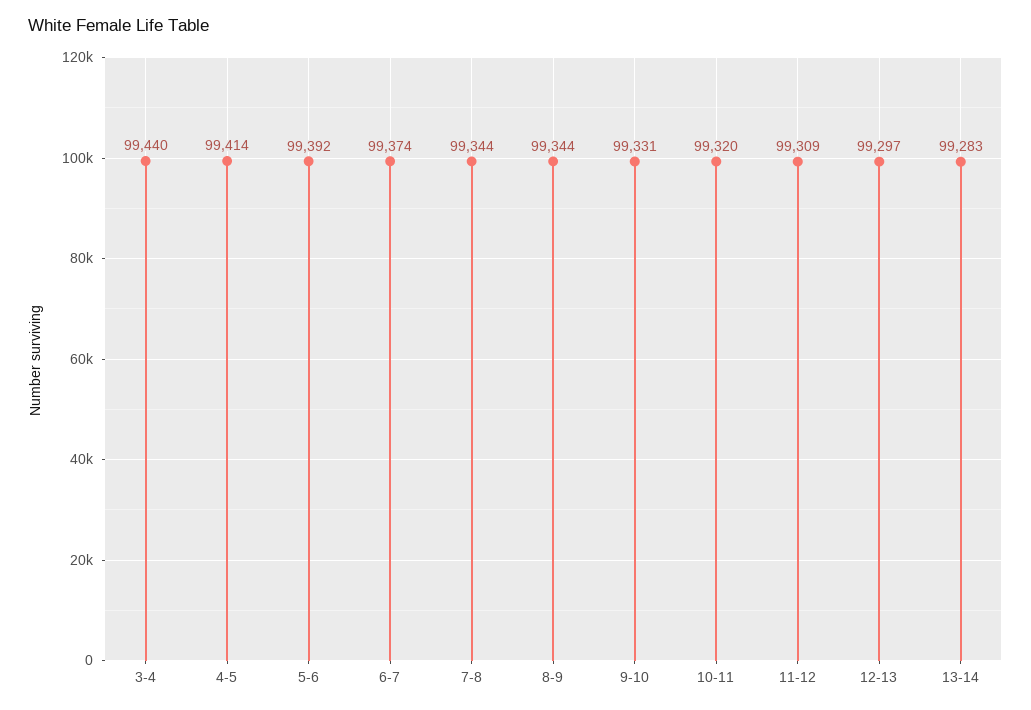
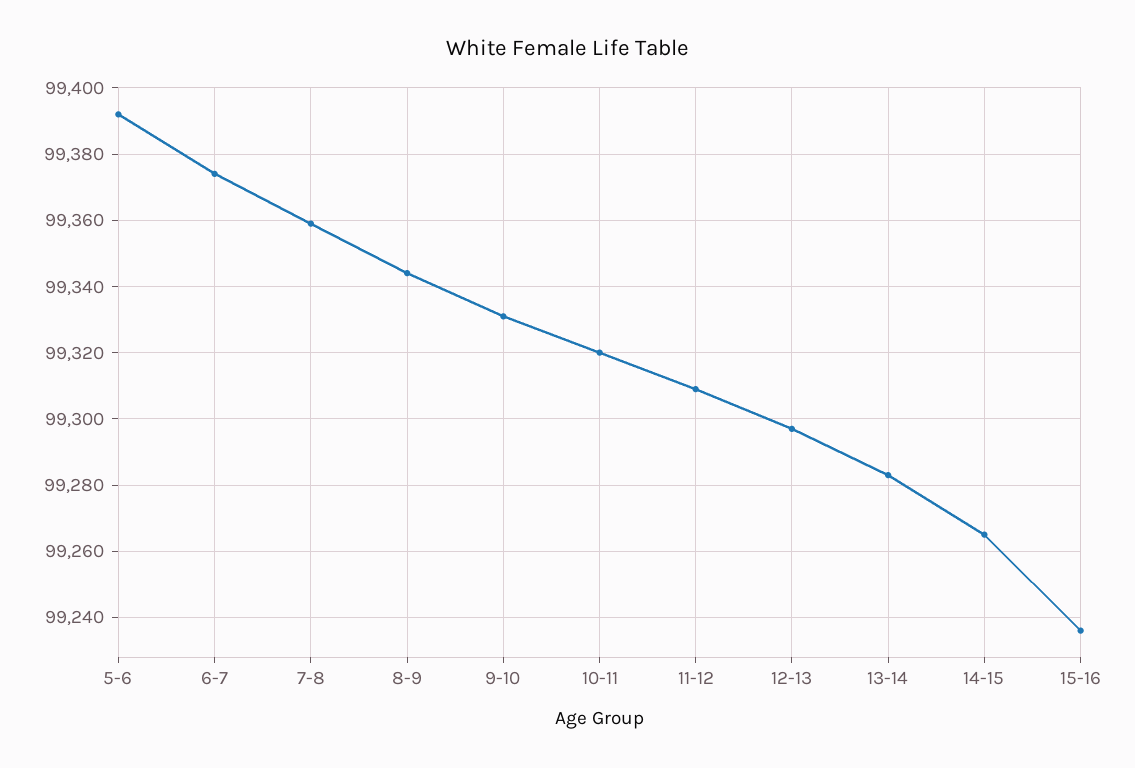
3-4: 99440 -> none
4-5: 99414 -> none
7-8: 99344 -> 99360
14-15: none -> 99265
15-16: none -> 99235

